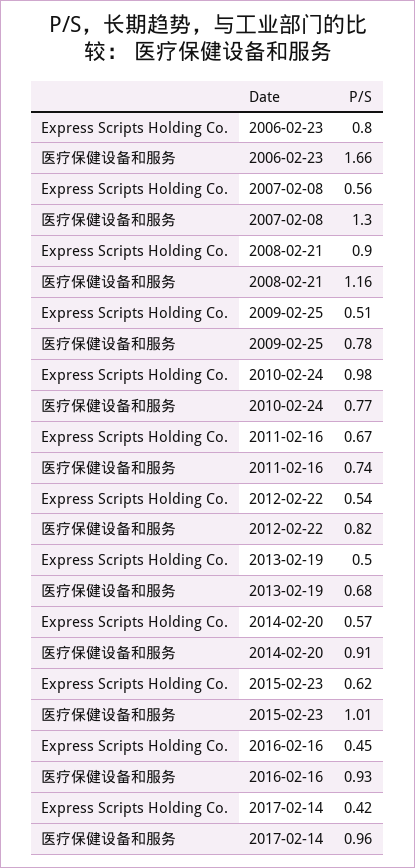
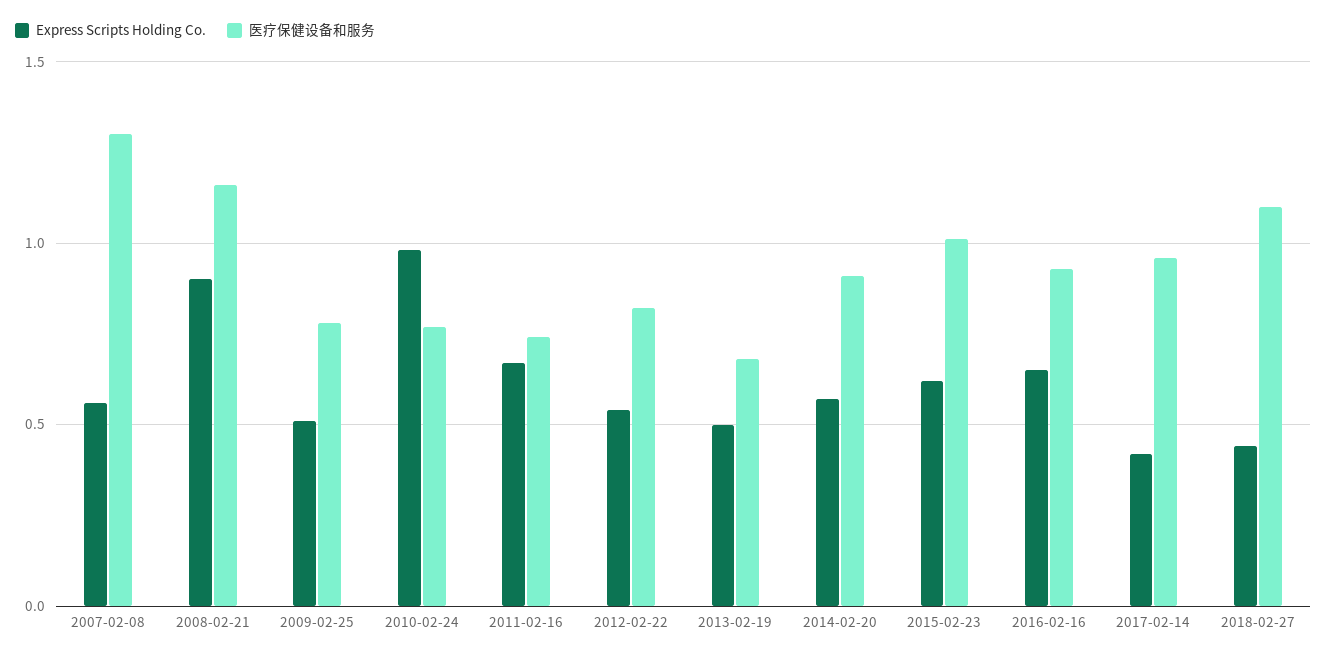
Express Scripts Holding Co., 2006-02-23: 0.8 -> none
医疗保健设备和服务, 2006-02-23: 1.66 -> none
Express Scripts Holding Co., 2016-02-16: 0.45 -> 0.65
Express Scripts Holding Co., 2018-02-27: none -> 0.45
医疗保健设备和服务, 2018-02-27: none -> 1.1

